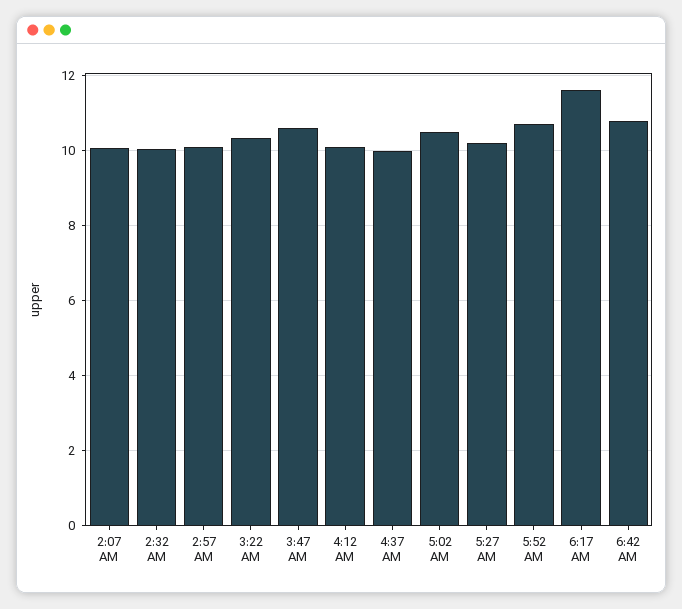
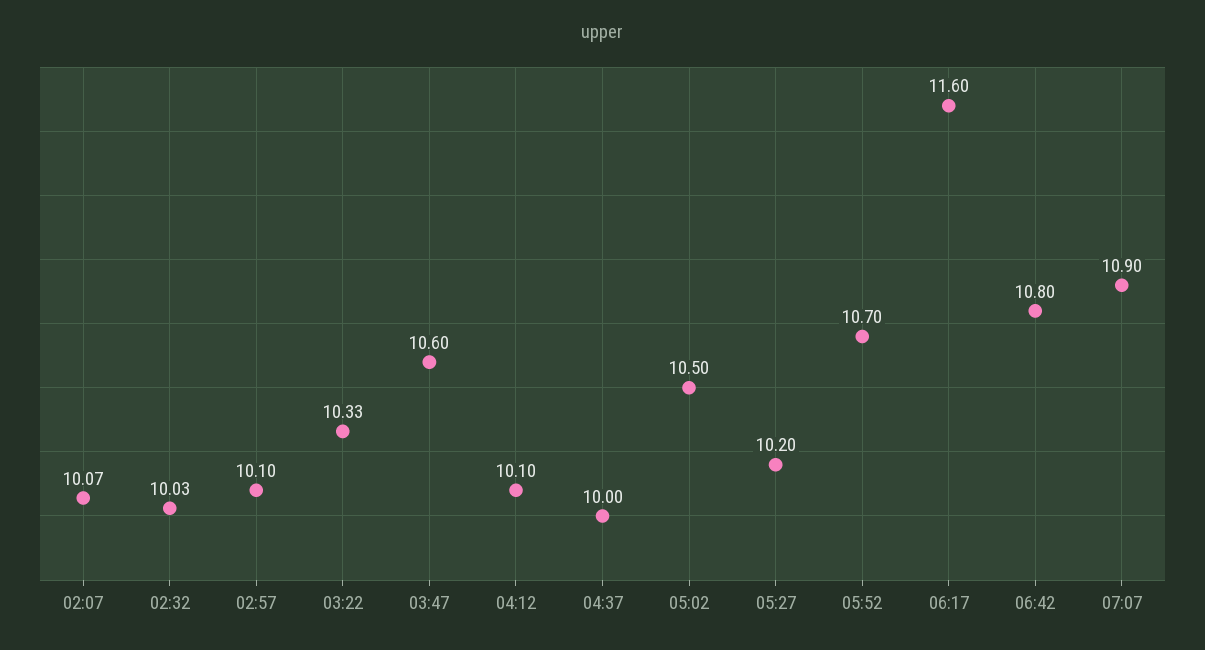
07:07: none -> 10.9

